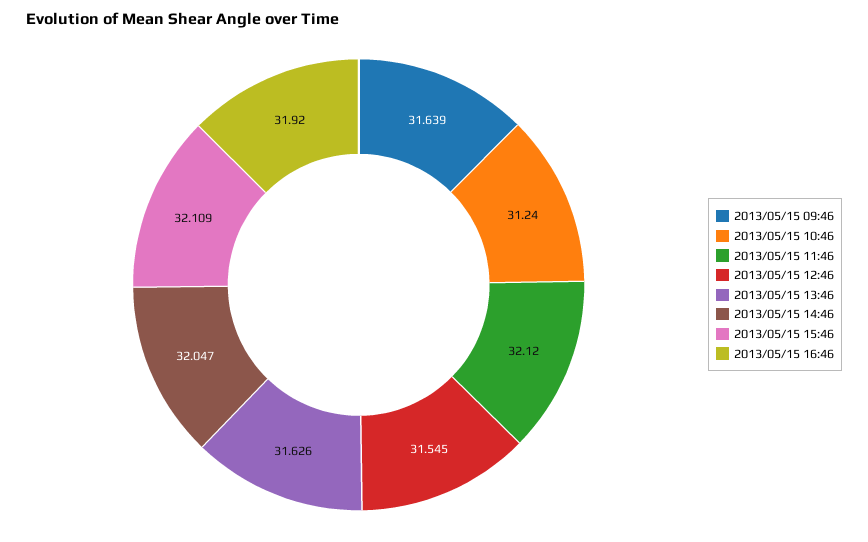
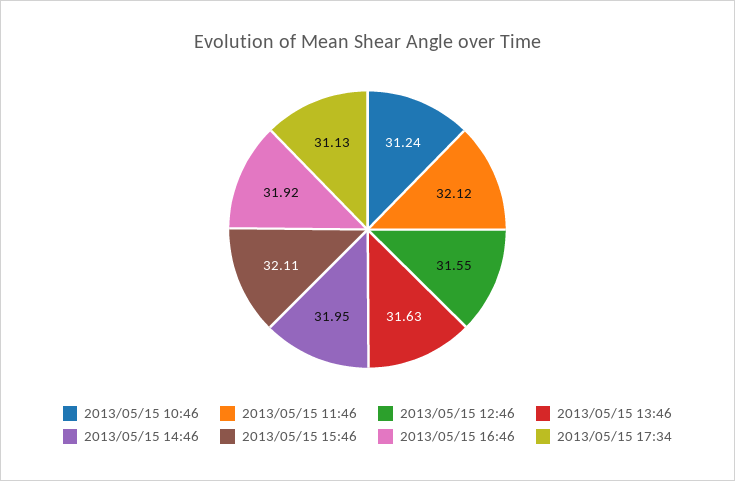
2013/05/15 09:46: 31.639 -> none
2013/05/15 14:46: 32.047 -> 31.95
2013/05/15 17:34: none -> 31.13

